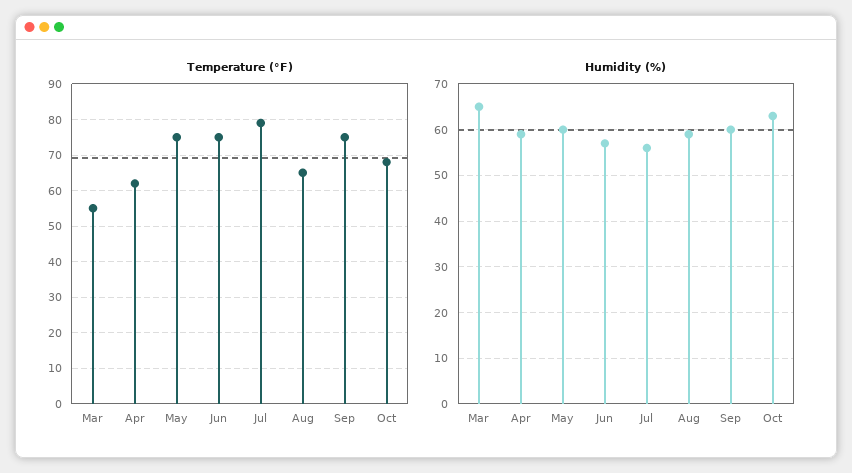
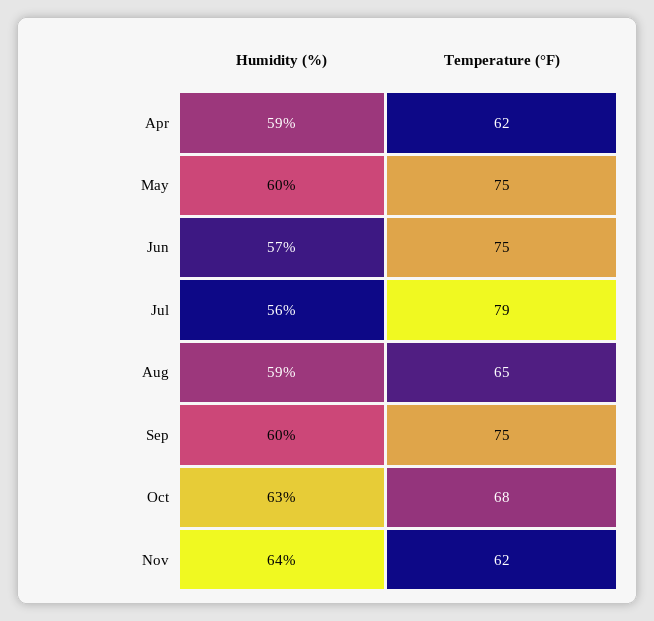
Temperature (°F), Mar: 55 -> none
Humidity (%), Mar: 65 -> none
Humidity (%), Nov: none -> 64
Temperature (°F), Nov: none -> 62

